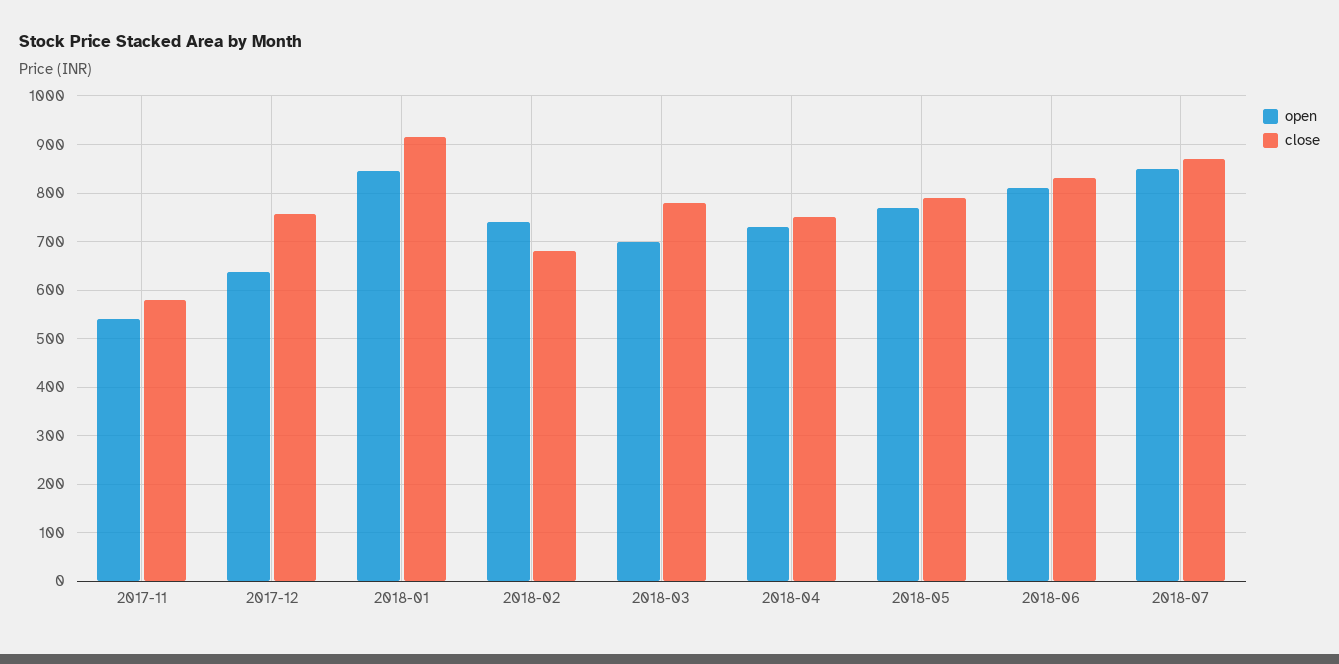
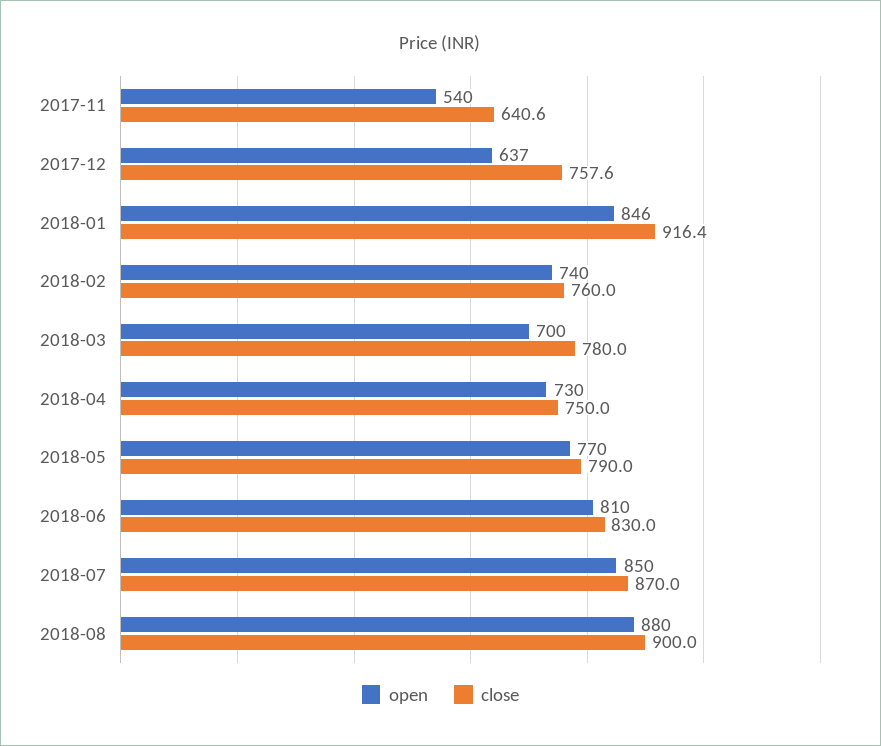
close, 2017-11: 580 -> 640.6
close, 2018-02: 680 -> 760
open, 2018-08: none -> 880
close, 2018-08: none -> 900

